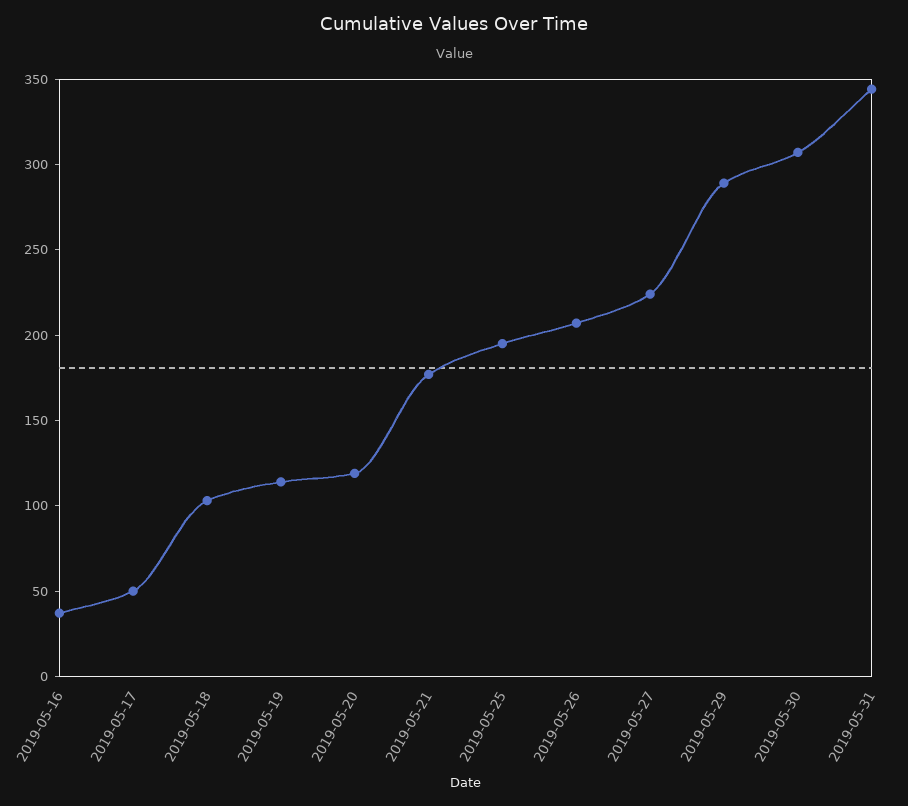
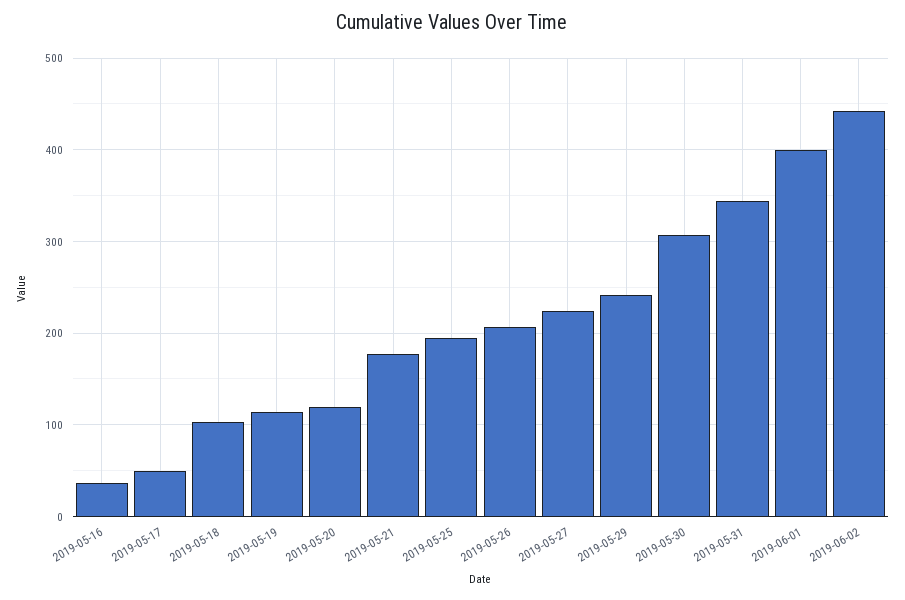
2019-05-29: 290 -> 240
2019-06-01: none -> 400
2019-06-02: none -> 440

